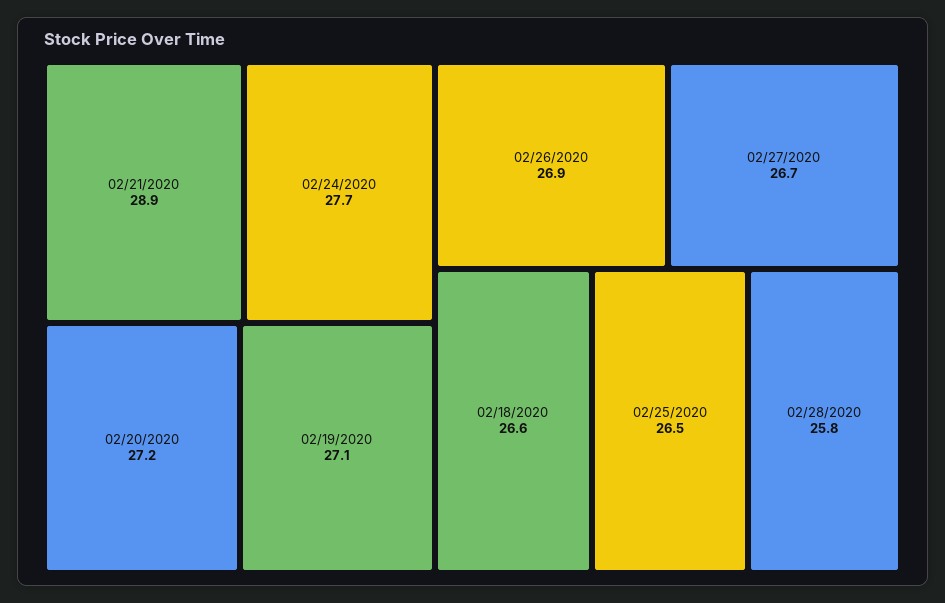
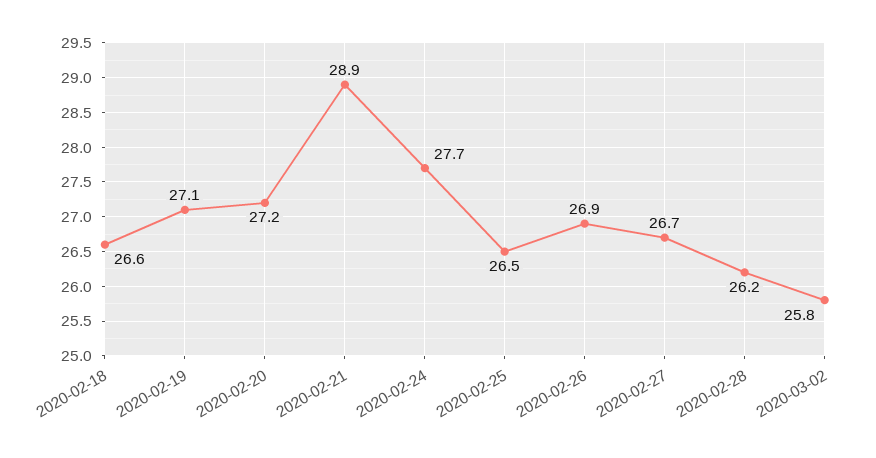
02/28/2020: 25.8 -> 26.2
2020-03-02: none -> 25.8

